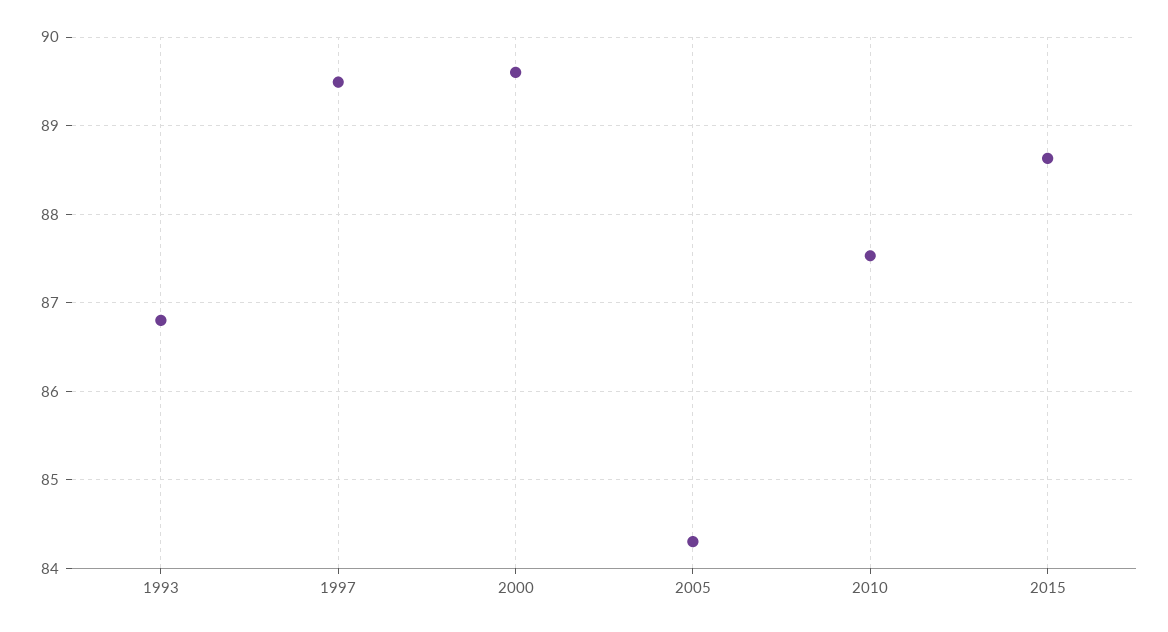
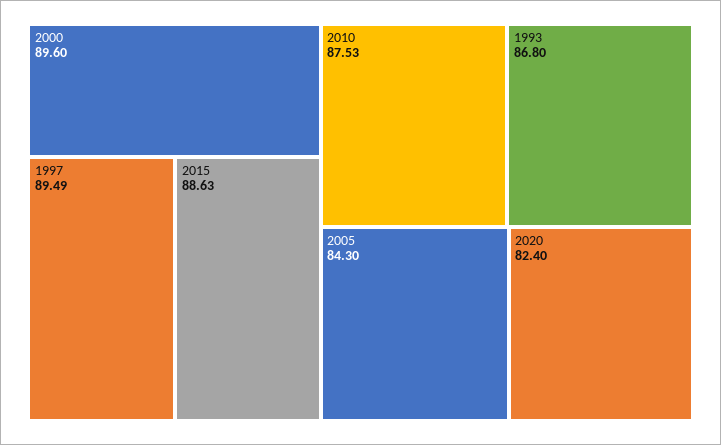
2020: none -> 82.4

